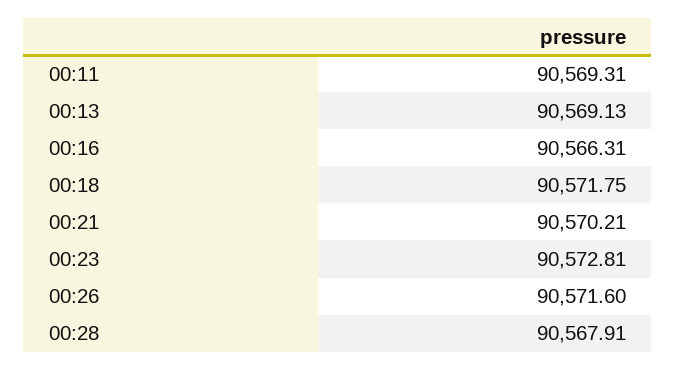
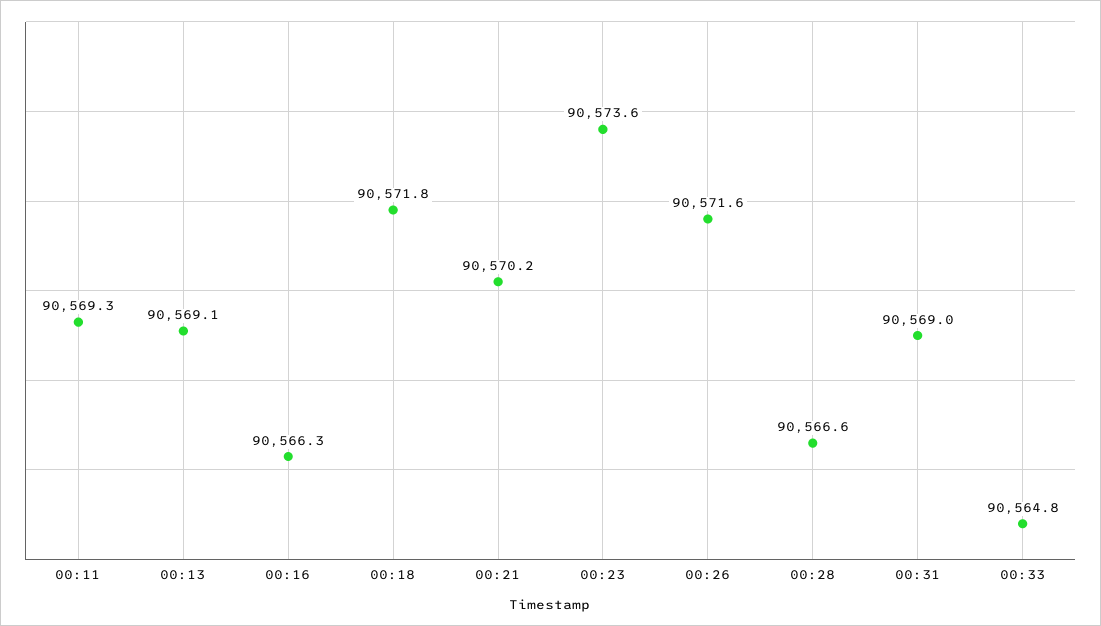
00:23: 90572.81 -> 90573.6
00:28: 90567.91 -> 90566.6
00:31: none -> 90569
00:33: none -> 90564.8

